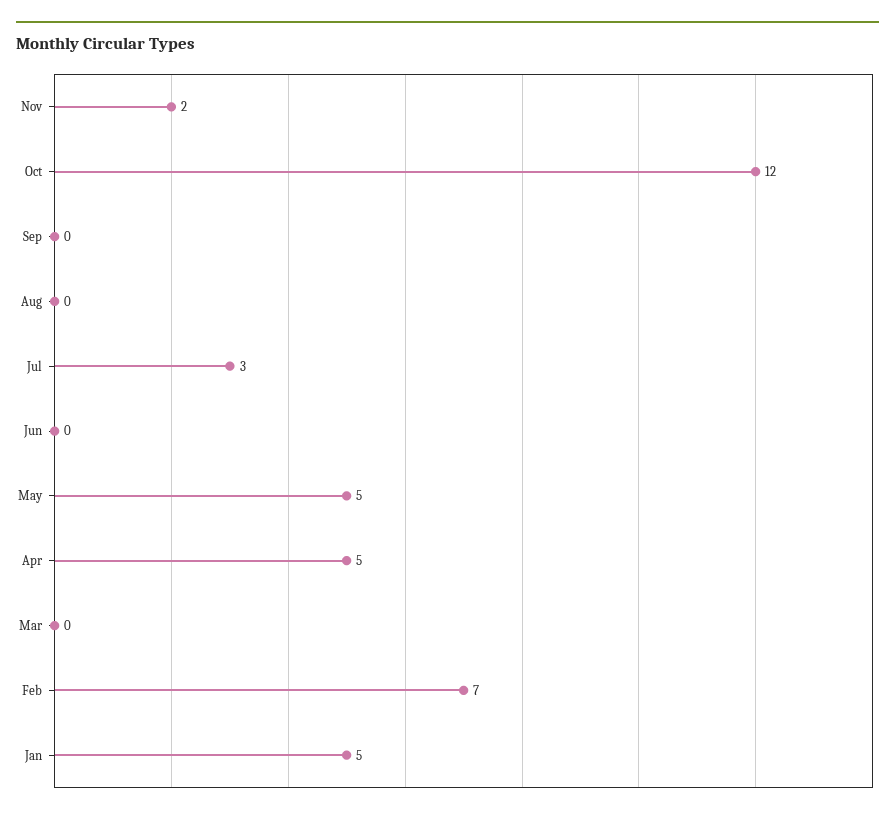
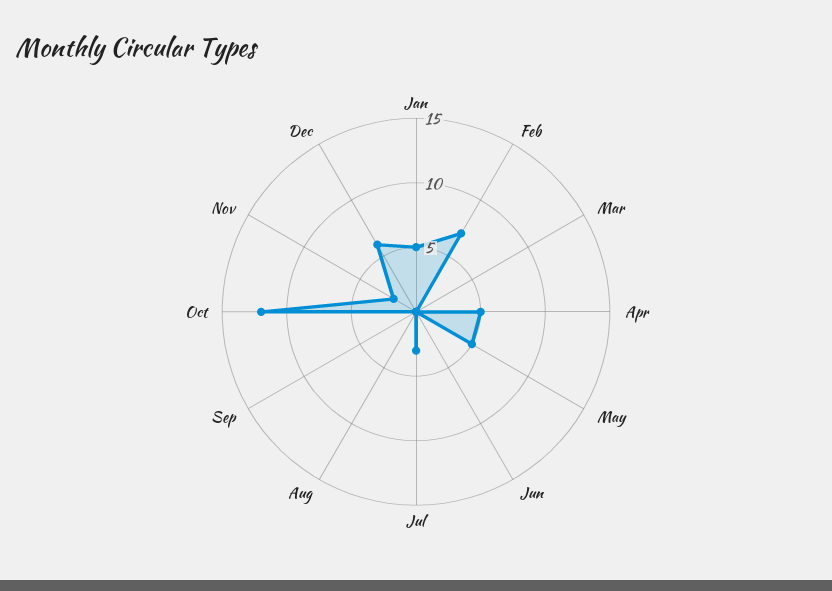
Dec: none -> 6

